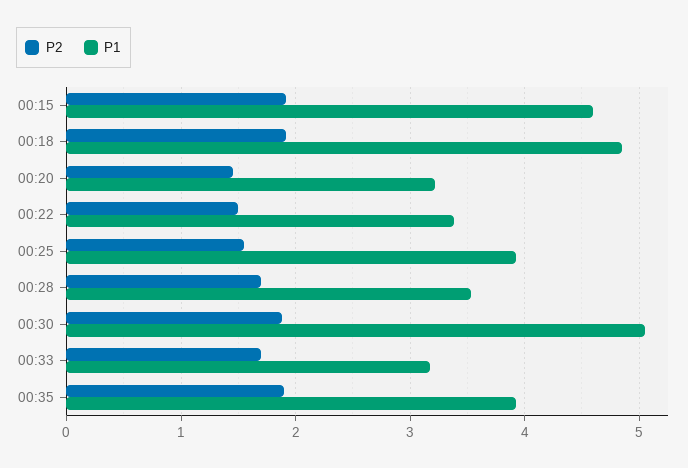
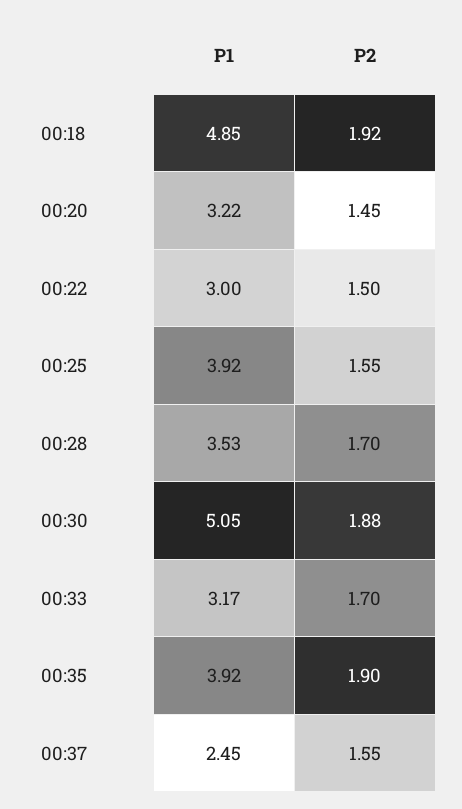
P2, 00:15: 1.9 -> none
P1, 00:15: 4.6 -> none
P1, 00:22: 3.4 -> 3
P1, 00:37: none -> 2.45
P2, 00:37: none -> 1.55

